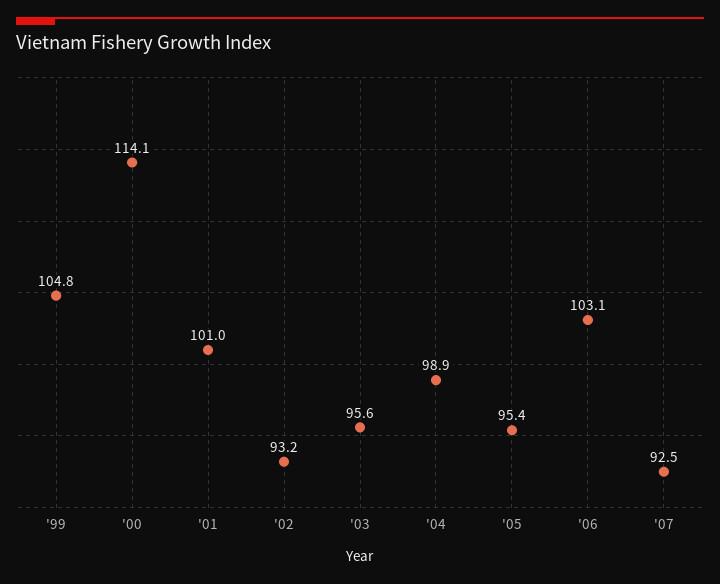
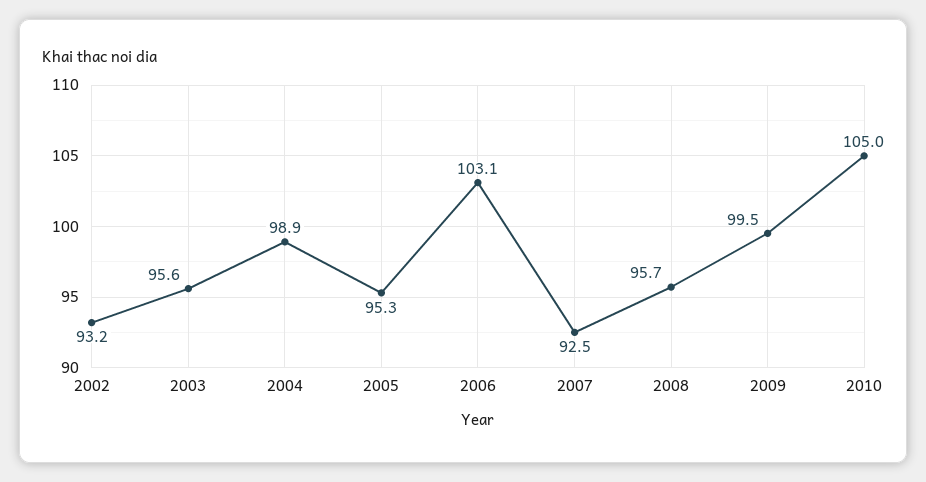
'99: 104.8 -> none
'00: 114.1 -> none
'01: 101 -> none
'05: 95.4 -> 95.3
2008: none -> 95.7
2009: none -> 99.5
2010: none -> 105

